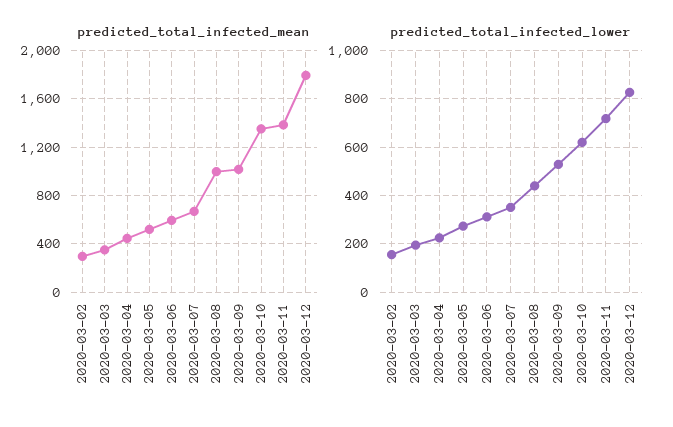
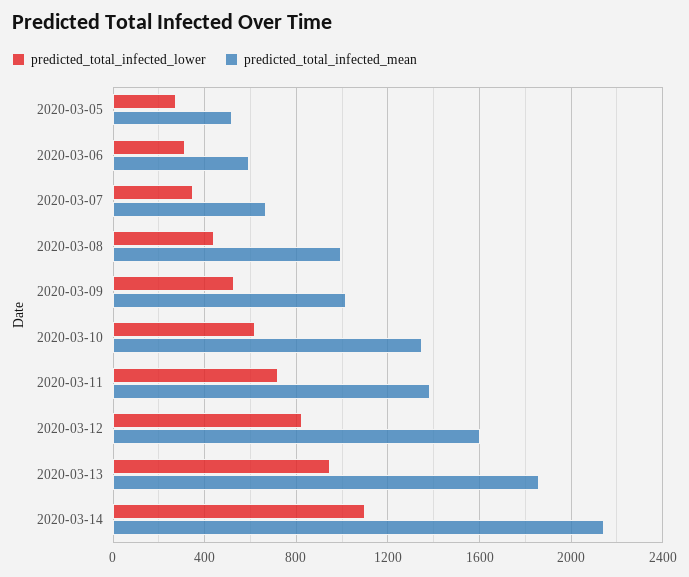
predicted_total_infected_mean, 2020-03-02: 300 -> none
predicted_total_infected_mean, 2020-03-03: 350 -> none
predicted_total_infected_mean, 2020-03-04: 450 -> none
predicted_total_infected_mean, 2020-03-12: 1800 -> 1600
predicted_total_infected_lower, 2020-03-02: 150 -> none
predicted_total_infected_lower, 2020-03-03: 200 -> none
predicted_total_infected_lower, 2020-03-04: 225 -> none
predicted_total_infected_lower, 2020-03-13: none -> 950
predicted_total_infected_mean, 2020-03-13: none -> 1850
predicted_total_infected_lower, 2020-03-14: none -> 1100
predicted_total_infected_mean, 2020-03-14: none -> 2150

